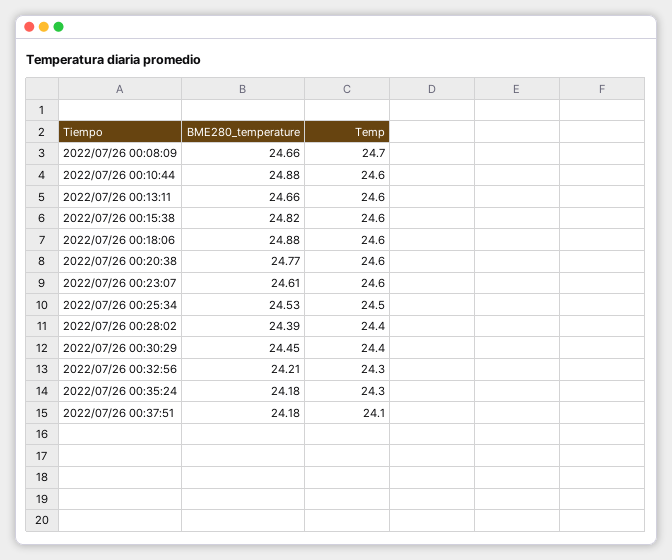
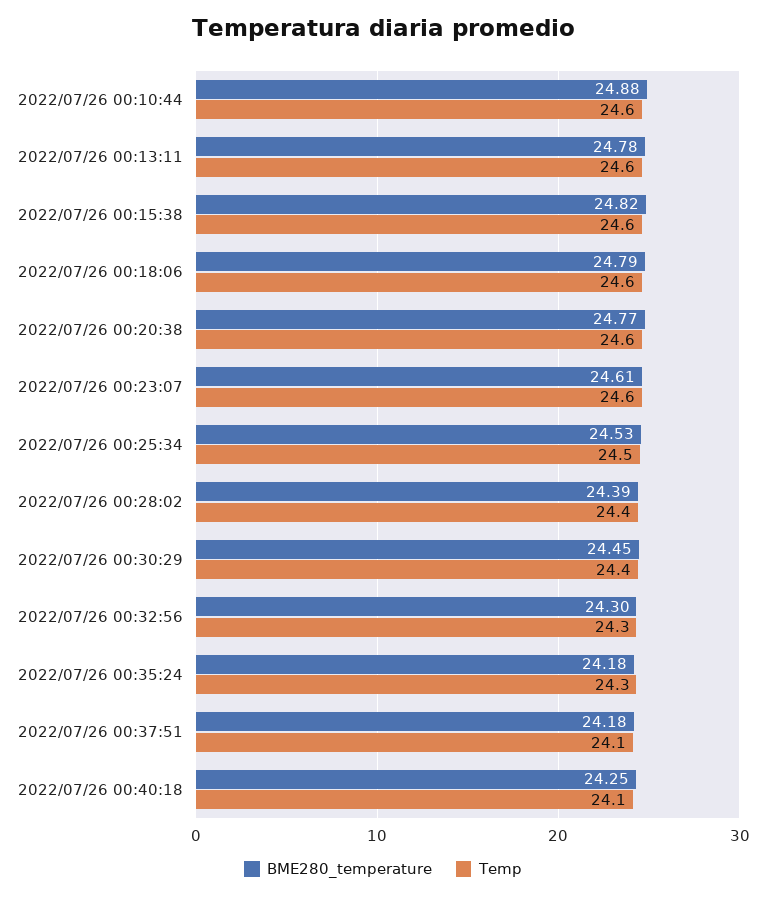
BME280_temperature, 2022/07/26 00:08:09: 24.66 -> none
Temp, 2022/07/26 00:08:09: 24.7 -> none
BME280_temperature, 2022/07/26 00:13:11: 24.66 -> 24.78
BME280_temperature, 2022/07/26 00:18:06: 24.88 -> 24.79
BME280_temperature, 2022/07/26 00:32:56: 24.21 -> 24.3
BME280_temperature, 2022/07/26 00:40:18: none -> 24.25
Temp, 2022/07/26 00:40:18: none -> 24.1

